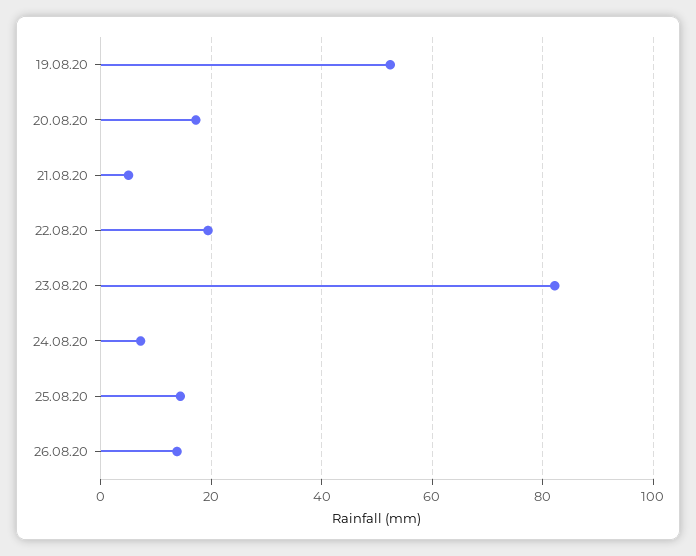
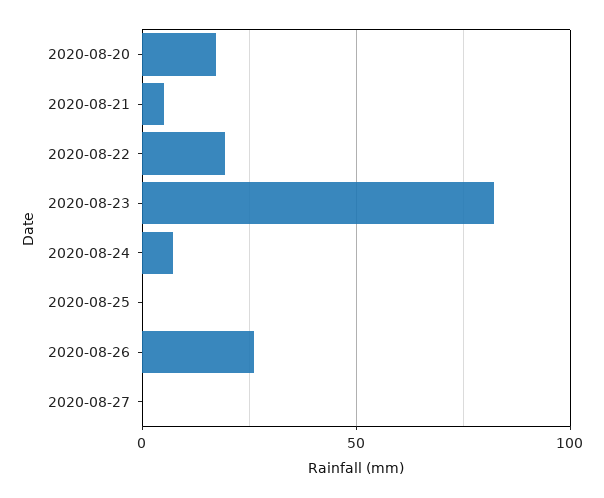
19.08.20: 52 -> none
25.08.20: 14 -> 0
26.08.20: 14 -> 25
2020-08-27: none -> 0

